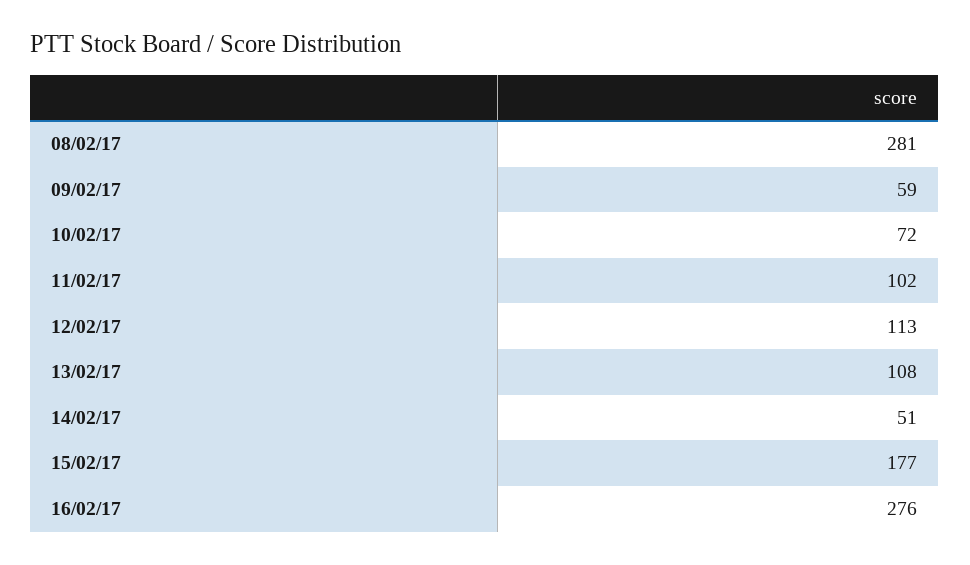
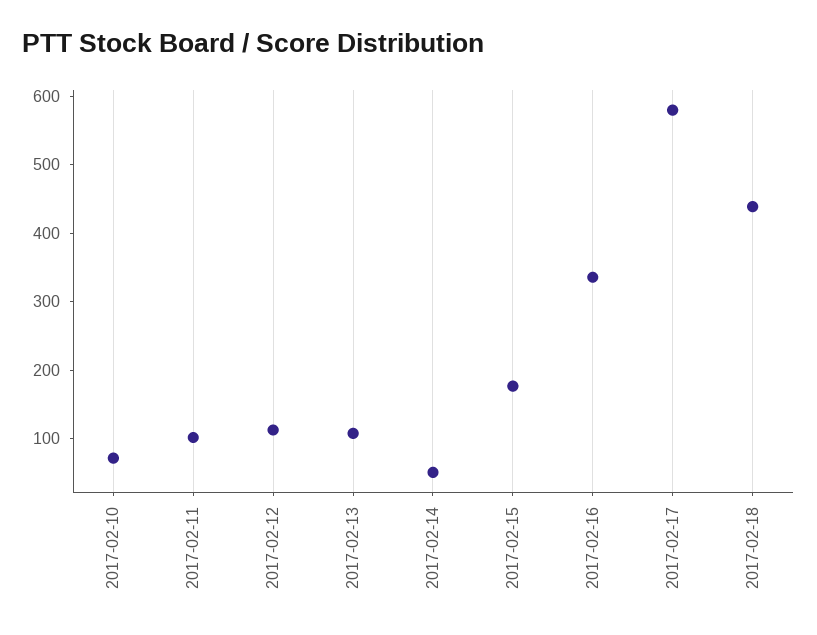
08/02/17: 281 -> none
09/02/17: 59 -> none
16/02/17: 276 -> 340
2017-02-17: none -> 580
2017-02-18: none -> 440

